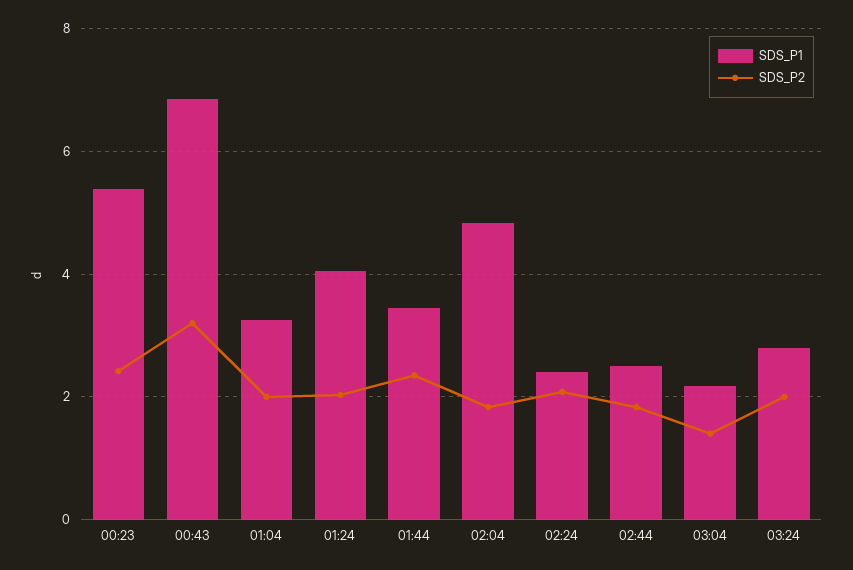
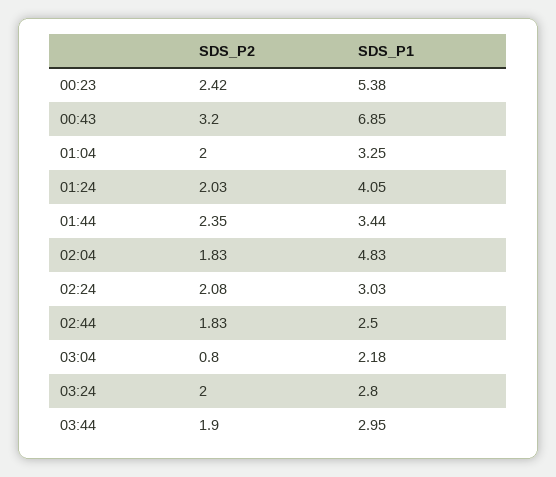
SDS_P1, 02:24: 2.4 -> 3.03
SDS_P2, 03:04: 1.4 -> 0.8
SDS_P2, 03:44: none -> 1.9
SDS_P1, 03:44: none -> 2.95

